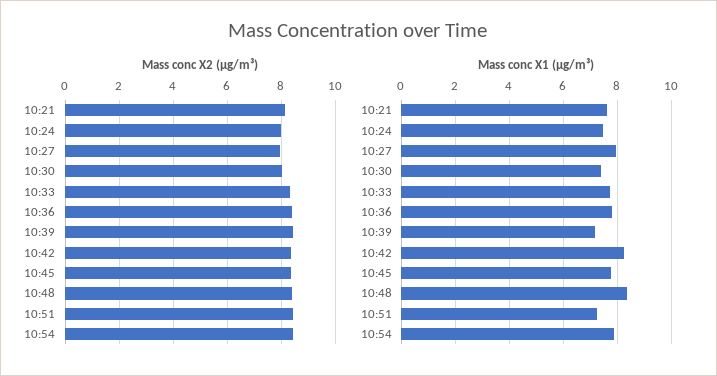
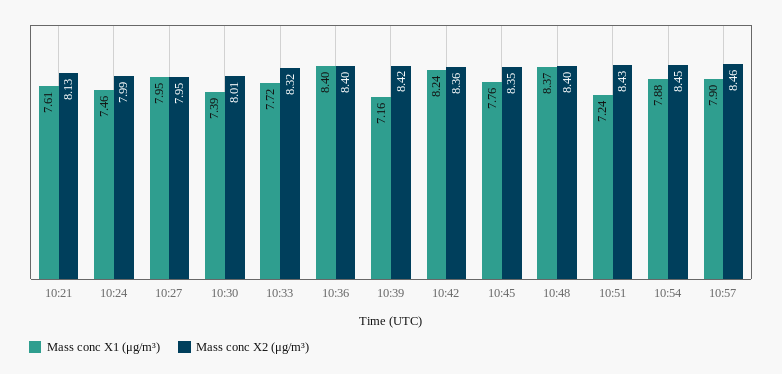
Mass conc X1 (μg/m³), 10:36: 7.75 -> 8.4
Mass conc X1 (μg/m³), 10:57: none -> 7.9
Mass conc X2 (μg/m³), 10:57: none -> 8.46

